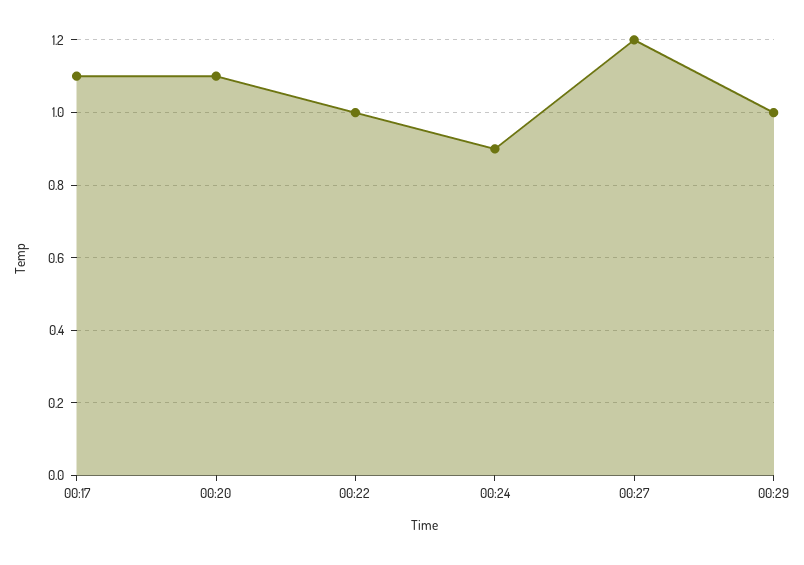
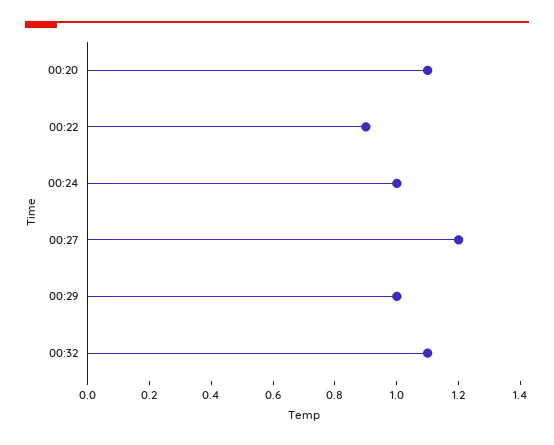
00:17: 1.1 -> none
00:22: 1 -> 0.9
00:24: 0.9 -> 1
00:32: none -> 1.1

